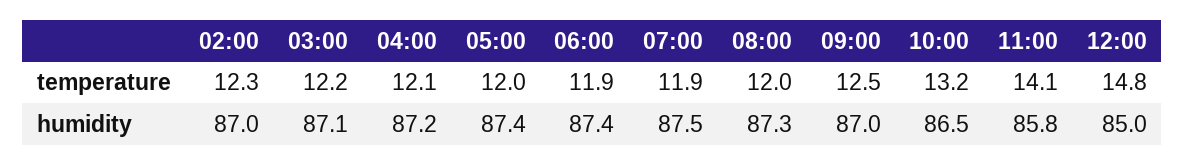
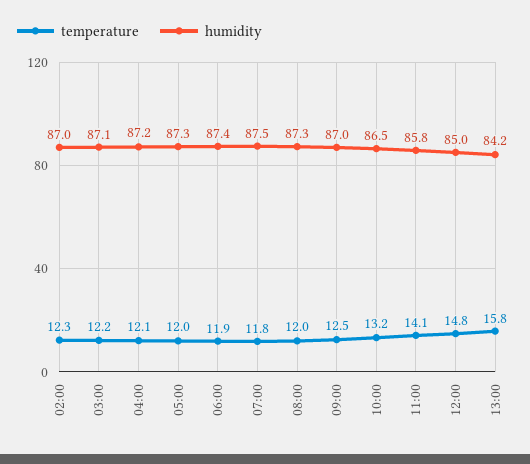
temperature, 07:00: 11.9 -> 11.8
humidity, 05:00: 87.4 -> 87.3
temperature, 13:00: none -> 15.8
humidity, 13:00: none -> 84.2

